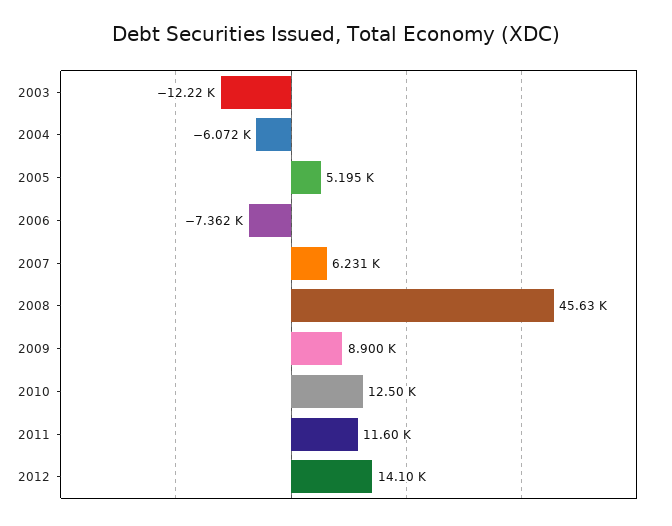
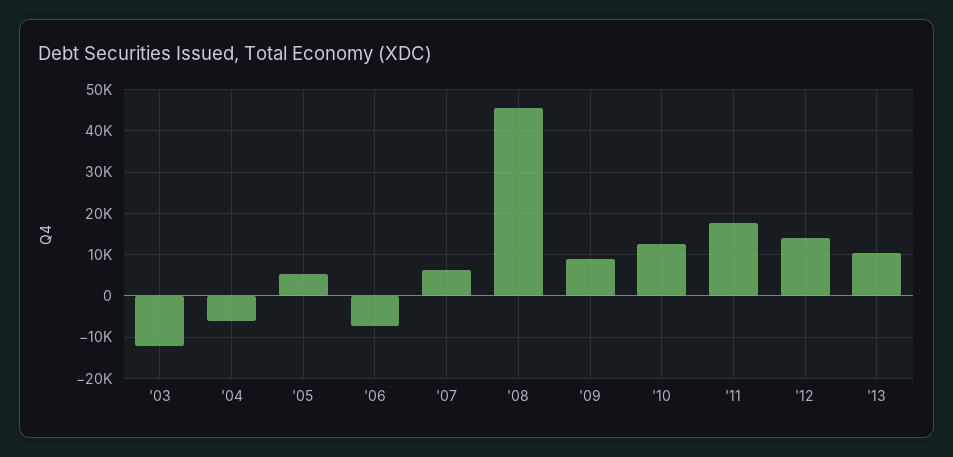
2011: 11600 -> 18000
'13: none -> 10000

